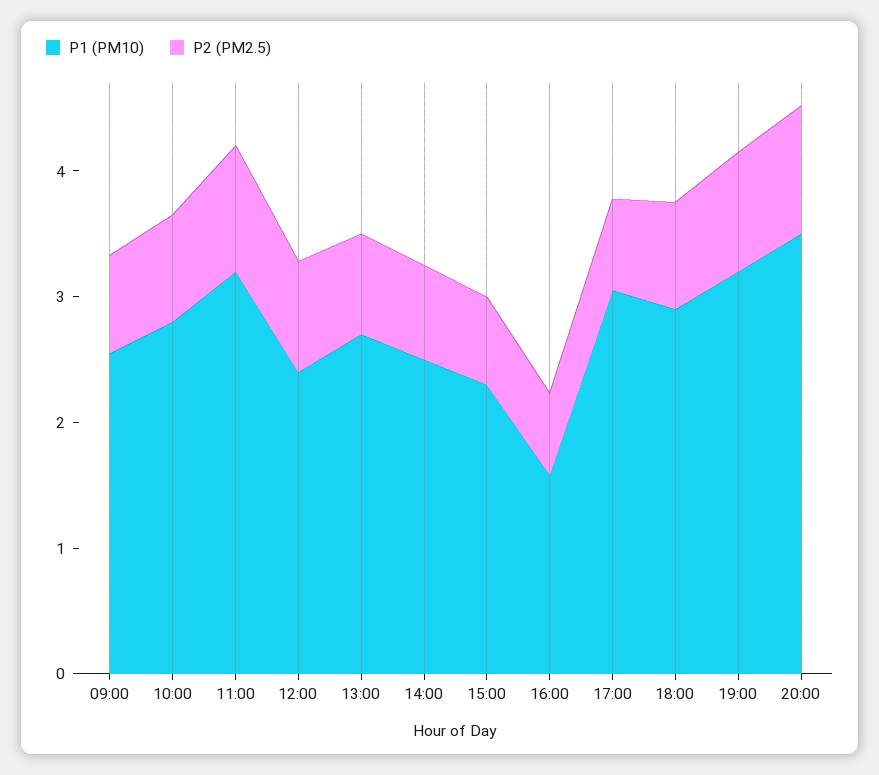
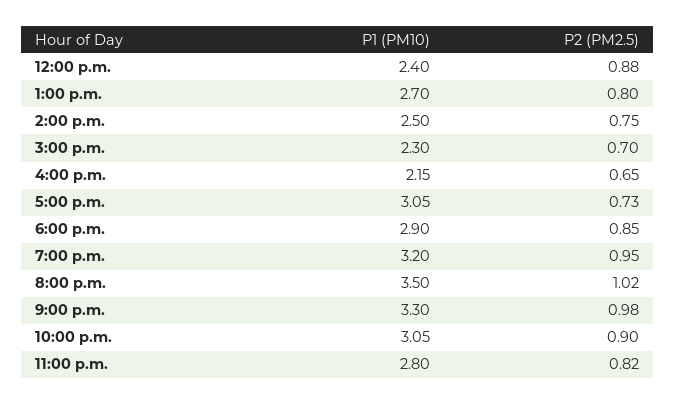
P1 (PM10), 09:00: 2.6 -> none
P2 (PM2.5), 09:00: 0.8 -> none
P1 (PM10), 10:00: 2.8 -> none
P2 (PM2.5), 10:00: 0.8 -> none
P1 (PM10), 11:00: 3.2 -> none
P2 (PM2.5), 11:00: 1 -> none
P1 (PM10), 16:00: 1.6 -> 2.15
P1 (PM10), 9:00 p.m.: none -> 3.3
P2 (PM2.5), 9:00 p.m.: none -> 0.98
P1 (PM10), 10:00 p.m.: none -> 3.05
P2 (PM2.5), 10:00 p.m.: none -> 0.9
P1 (PM10), 11:00 p.m.: none -> 2.8
P2 (PM2.5), 11:00 p.m.: none -> 0.82

